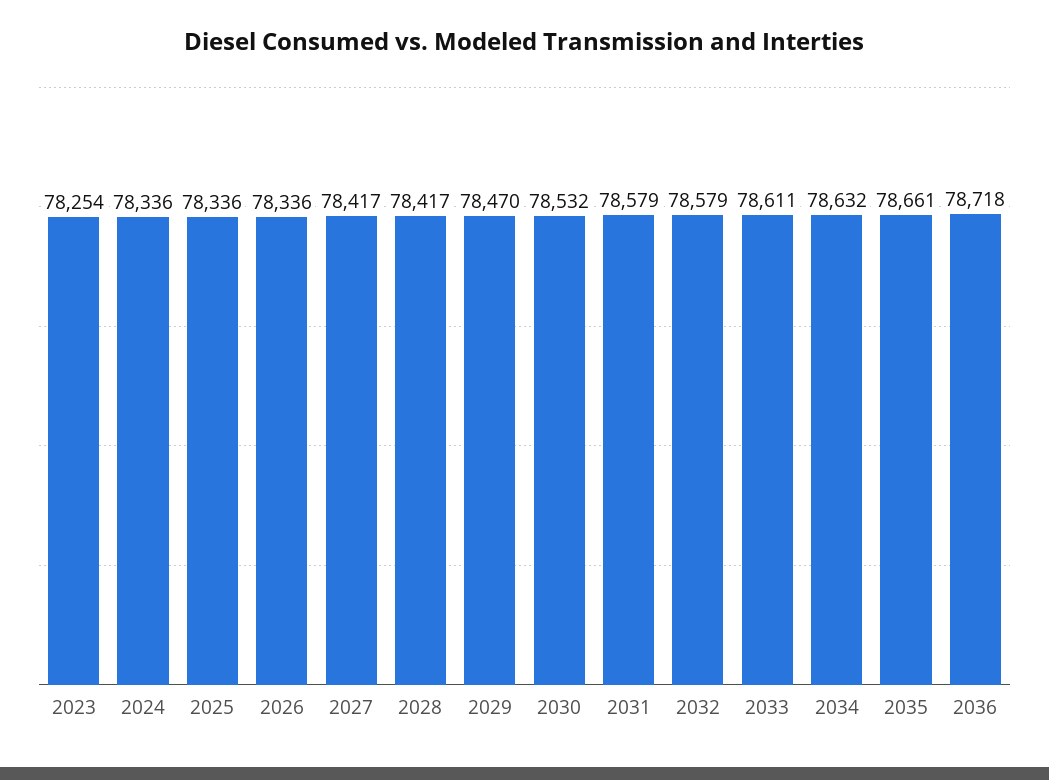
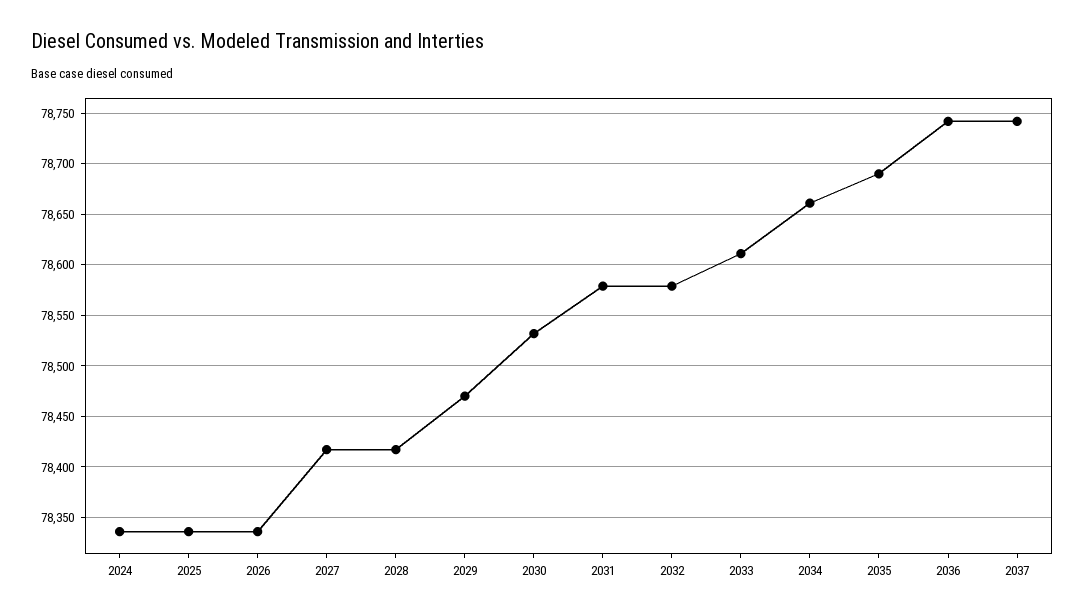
2023: 78254 -> none
2034: 78632 -> 78660
2035: 78661 -> 78690
2036: 78718 -> 78740
2037: none -> 78740

